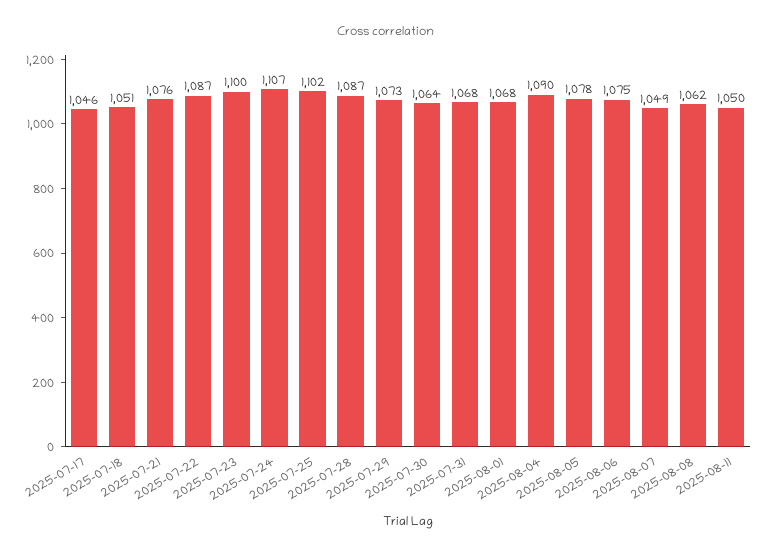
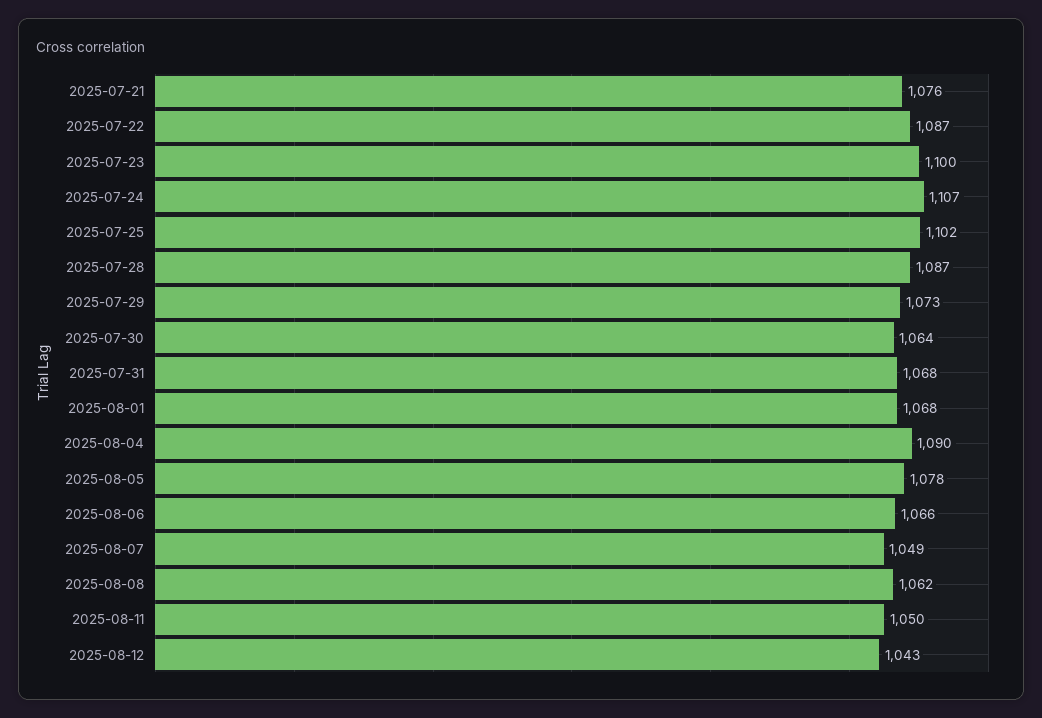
2025-07-17: 1046 -> none
2025-07-18: 1051 -> none
2025-08-06: 1075 -> 1066
2025-08-12: none -> 1043

